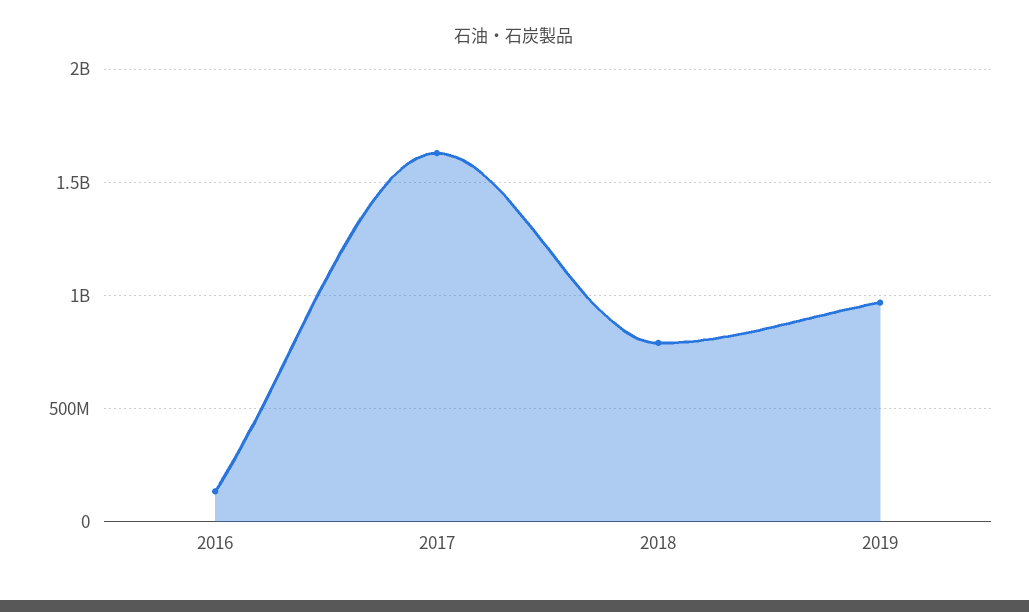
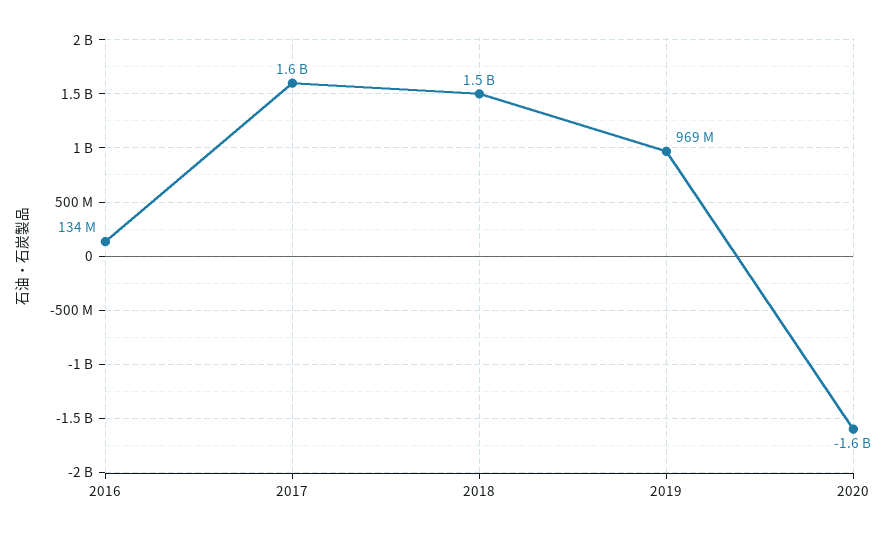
2018: 800000000 -> 1500000000
2020: none -> -1600000000

